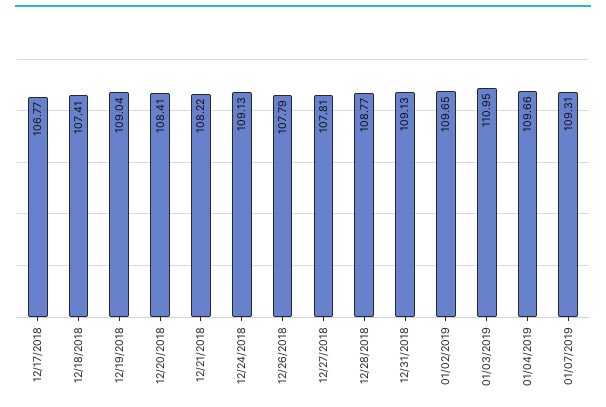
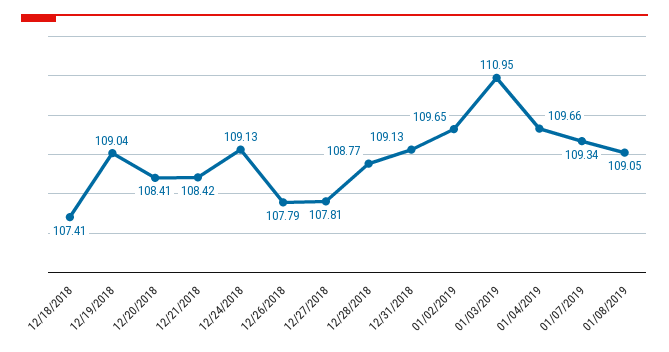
12/17/2018: 106.77 -> none
12/21/2018: 108.22 -> 108.42
01/07/2019: 109.31 -> 109.34
01/08/2019: none -> 109.05

